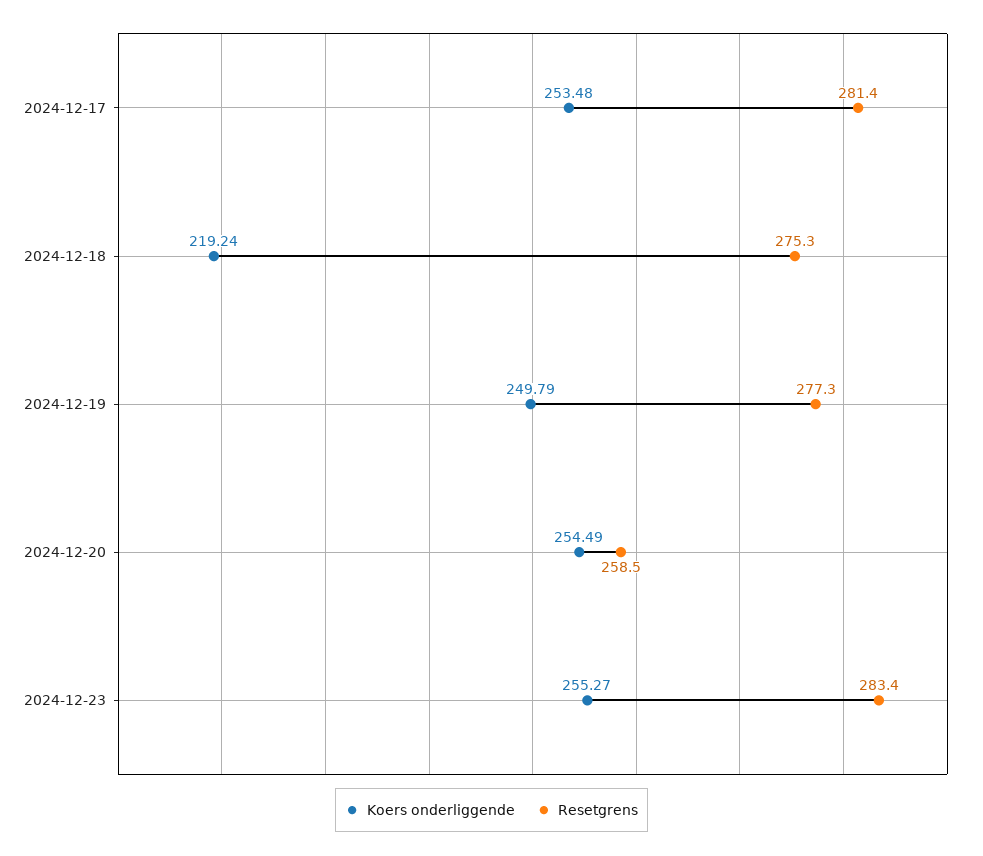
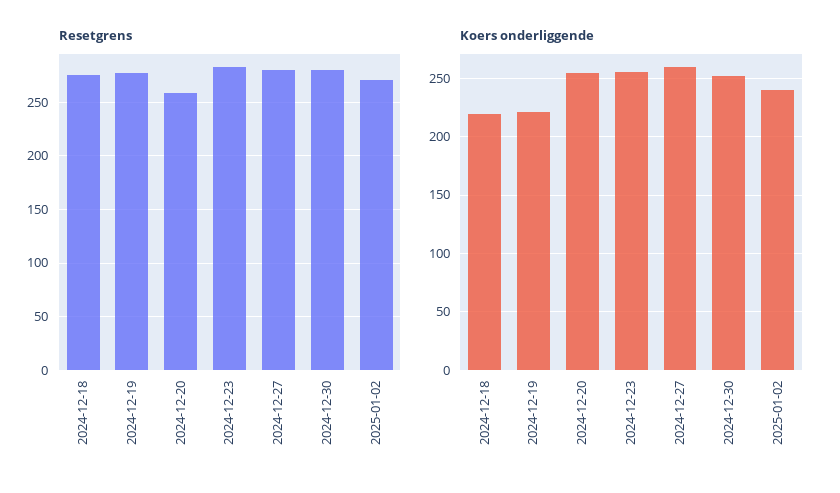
Koers onderliggende, 2024-12-17: 253.48 -> none
Resetgrens, 2024-12-17: 281.4 -> none
Koers onderliggende, 2024-12-19: 249.79 -> 220
Resetgrens, 2024-12-27: none -> 280
Resetgrens, 2024-12-30: none -> 280
Resetgrens, 2025-01-02: none -> 270
Koers onderliggende, 2024-12-27: none -> 260
Koers onderliggende, 2024-12-30: none -> 250
Koers onderliggende, 2025-01-02: none -> 240

